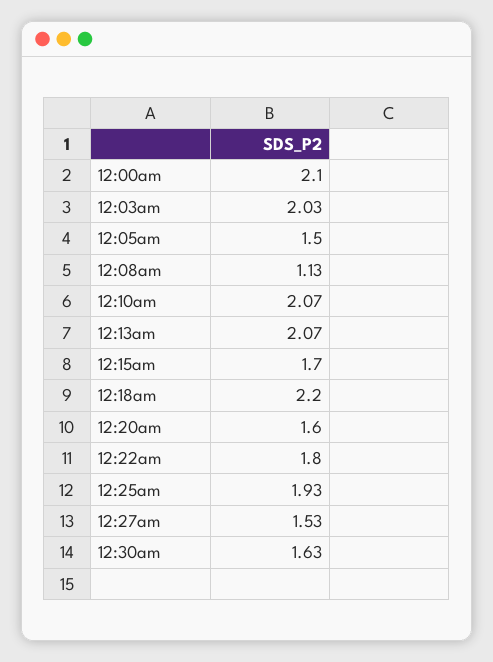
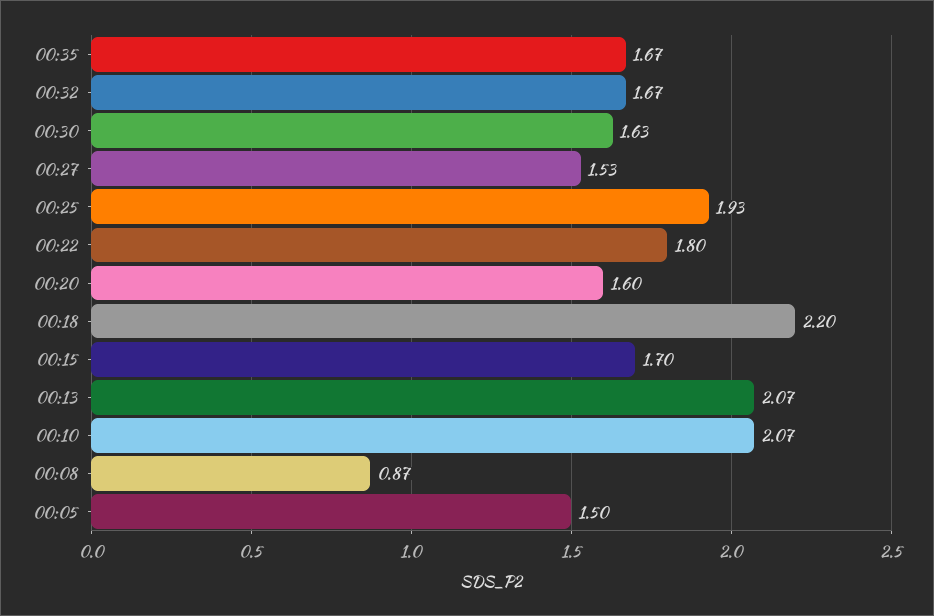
12:00am: 2.1 -> none
12:03am: 2.03 -> none
12:08am: 1.13 -> 0.87
00:35: none -> 1.67
00:32: none -> 1.67

